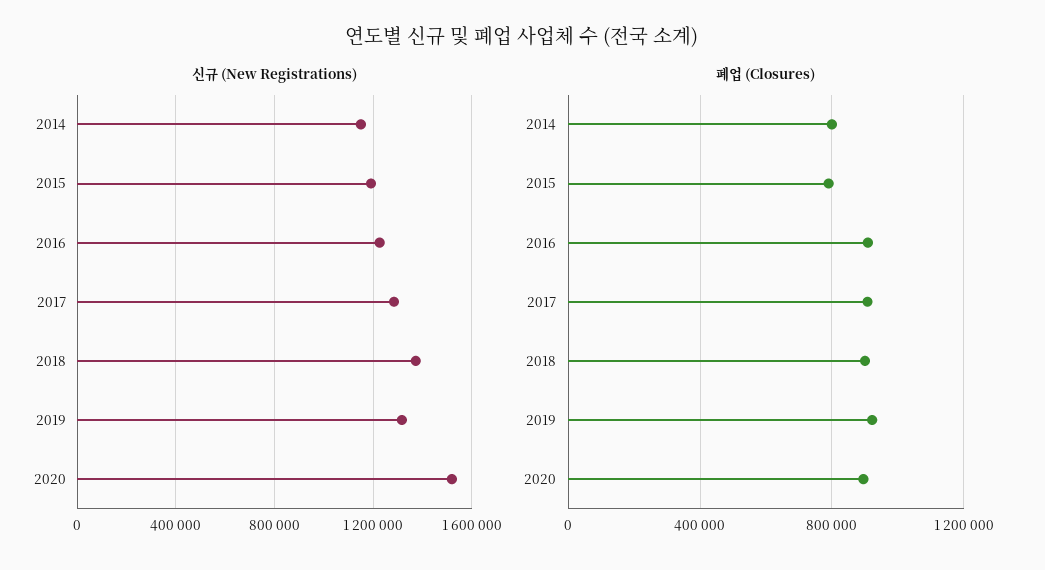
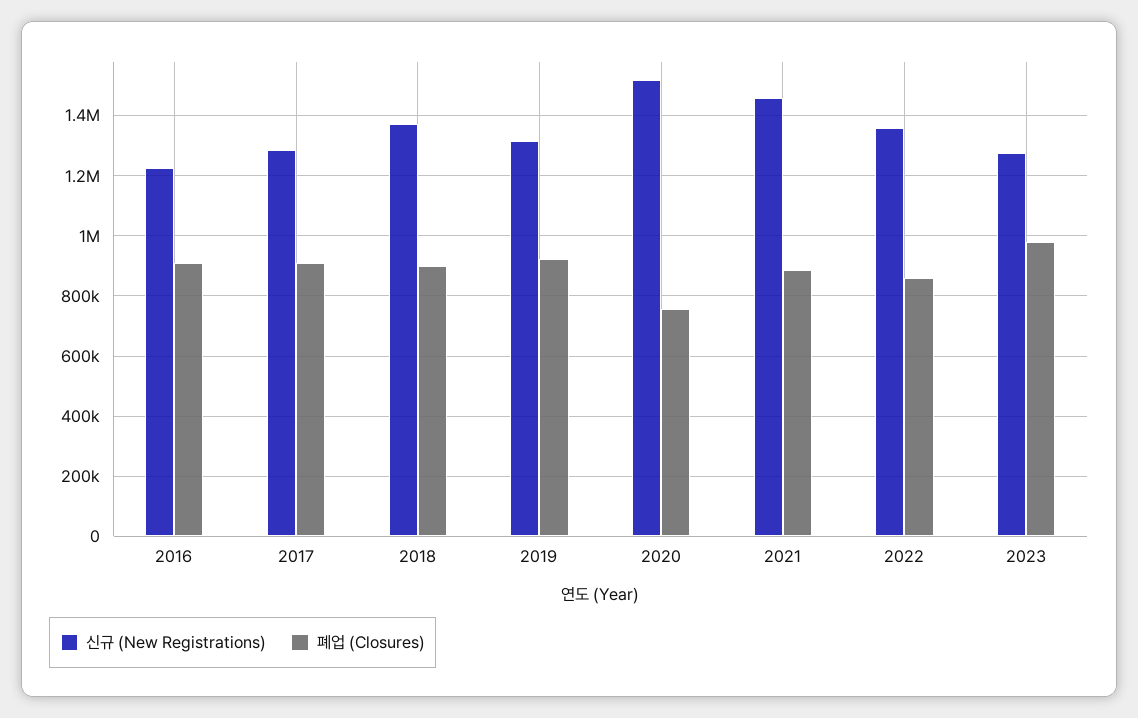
신규 (New Registrations), 2014: 1150000 -> none
신규 (New Registrations), 2015: 1200000 -> none
폐업 (Closures), 2014: 800000 -> none
폐업 (Closures), 2015: 800000 -> none
폐업 (Closures), 2020: 900000 -> 760000
신규 (New Registrations), 2021: none -> 1460000
폐업 (Closures), 2021: none -> 880000
신규 (New Registrations), 2022: none -> 1360000
폐업 (Closures), 2022: none -> 860000
신규 (New Registrations), 2023: none -> 1280000
폐업 (Closures), 2023: none -> 980000

